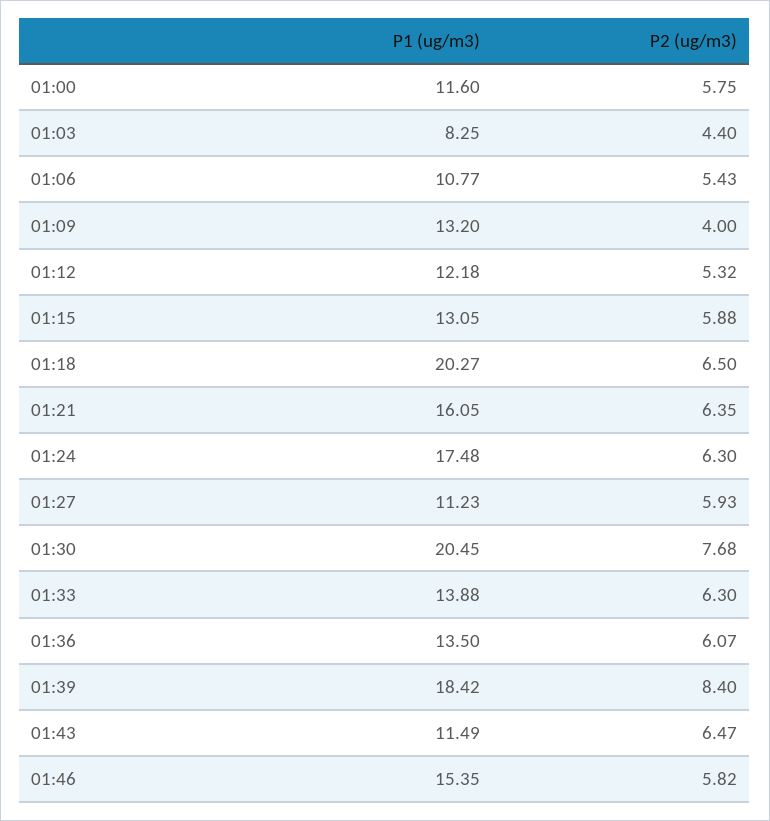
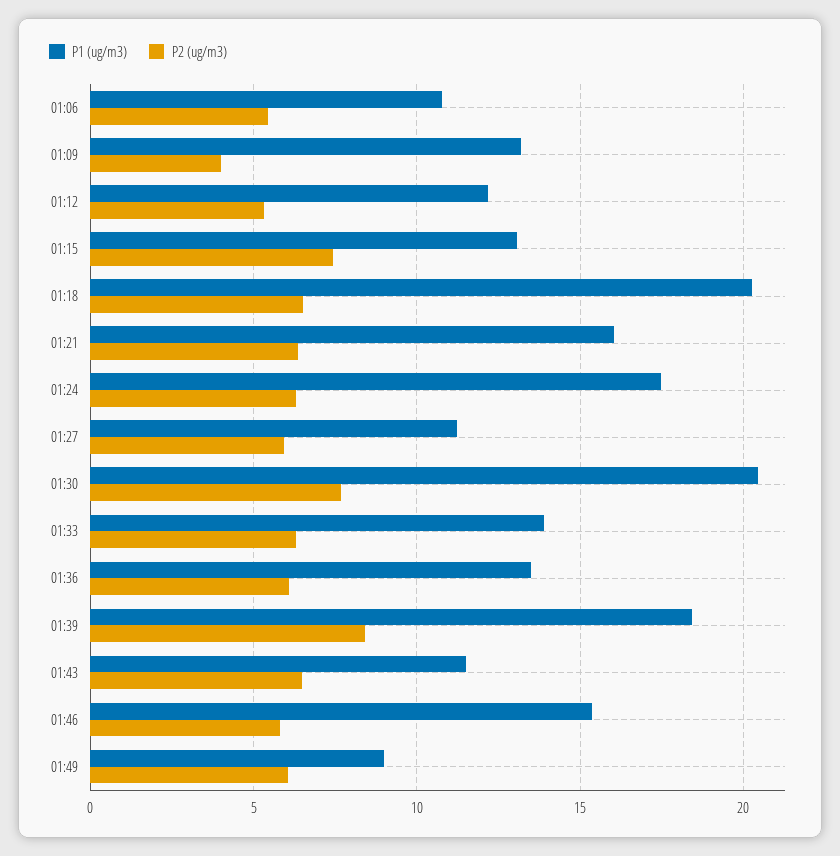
P1 (ug/m3), 01:00: 11.6 -> none
P2 (ug/m3), 01:00: 5.75 -> none
P1 (ug/m3), 01:03: 8.25 -> none
P2 (ug/m3), 01:03: 4.4 -> none
P2 (ug/m3), 01:15: 5.88 -> 7.5
P1 (ug/m3), 01:49: none -> 9
P2 (ug/m3), 01:49: none -> 6

